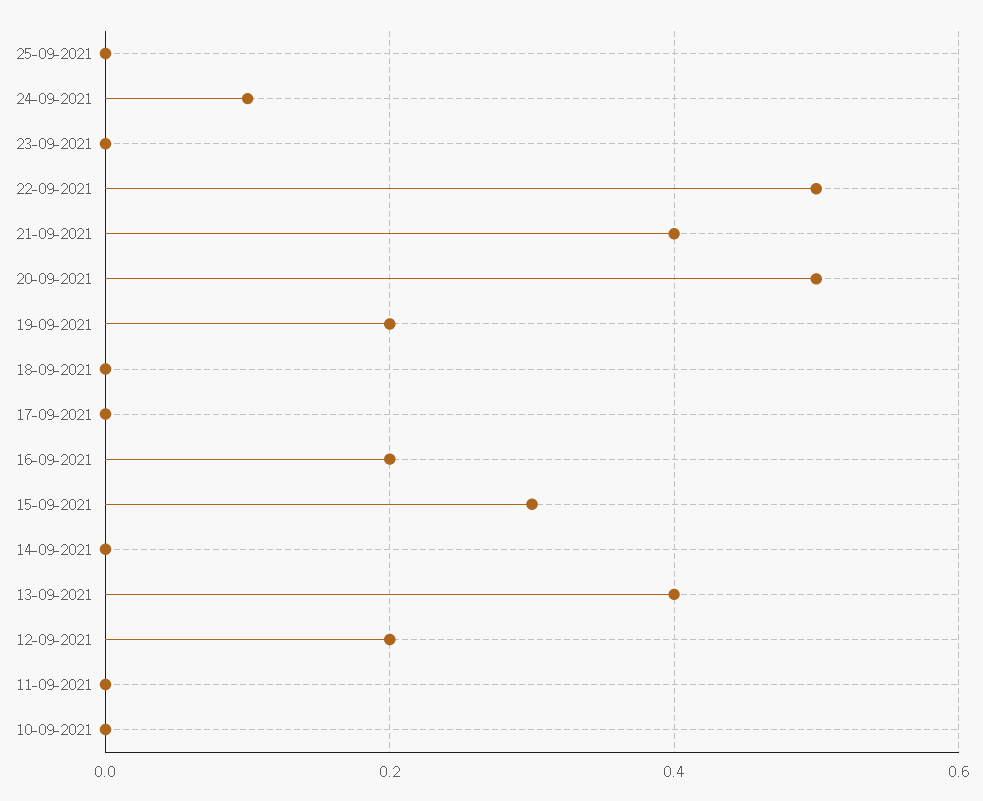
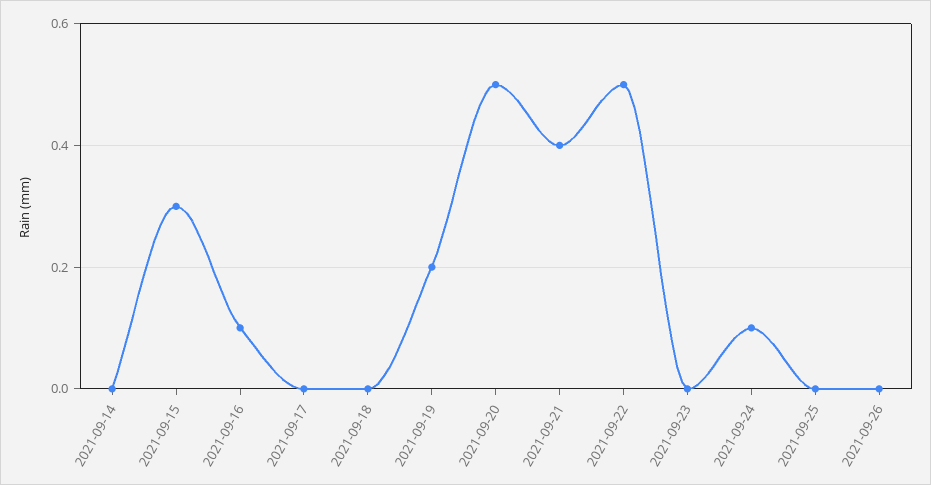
16-09-2021: 0.2 -> 0.1
13-09-2021: 0.4 -> none
12-09-2021: 0.2 -> none
11-09-2021: 0 -> none
10-09-2021: 0 -> none
2021-09-26: none -> 0

